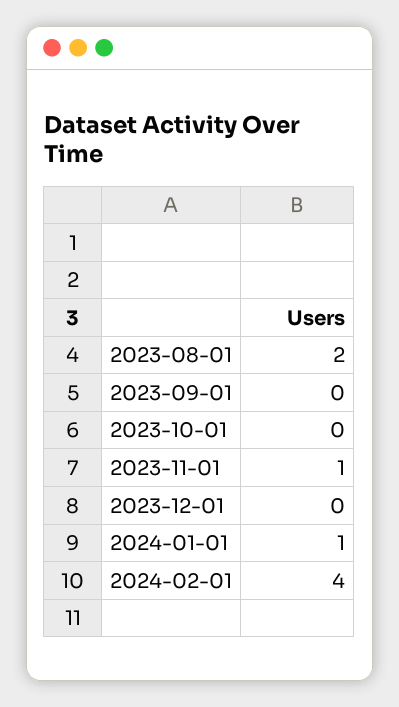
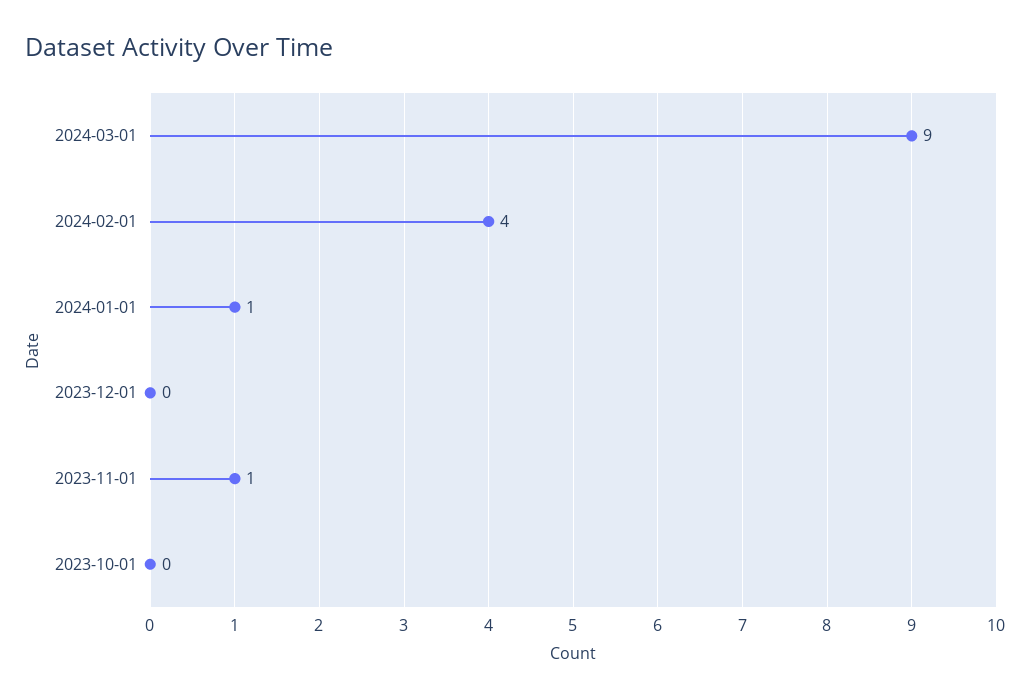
2023-08-01: 2 -> none
2023-09-01: 0 -> none
2024-03-01: none -> 9

